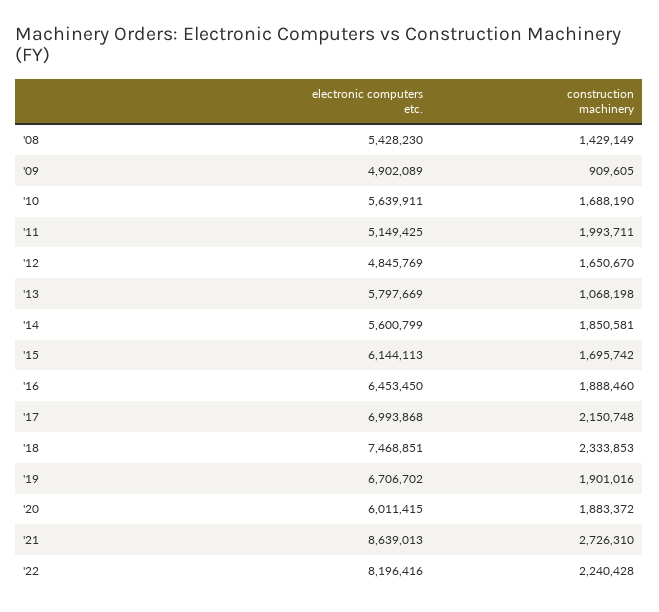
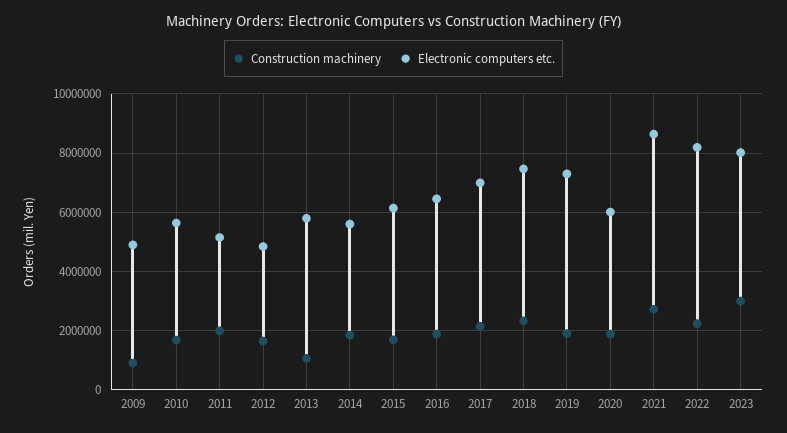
electronic computers etc., '08: 5428230 -> none
construction machinery, '08: 1429149 -> none
electronic computers etc., '19: 6706702 -> 7250000
construction machinery, 2023: none -> 3000000
electronic computers etc., 2023: none -> 8000000

